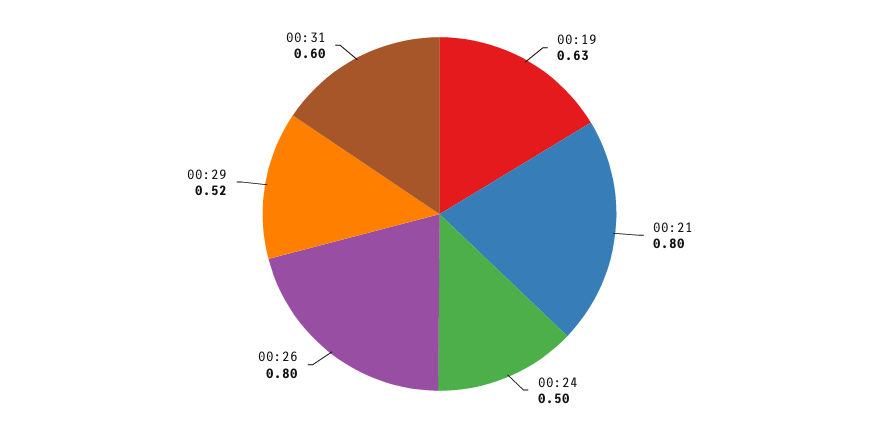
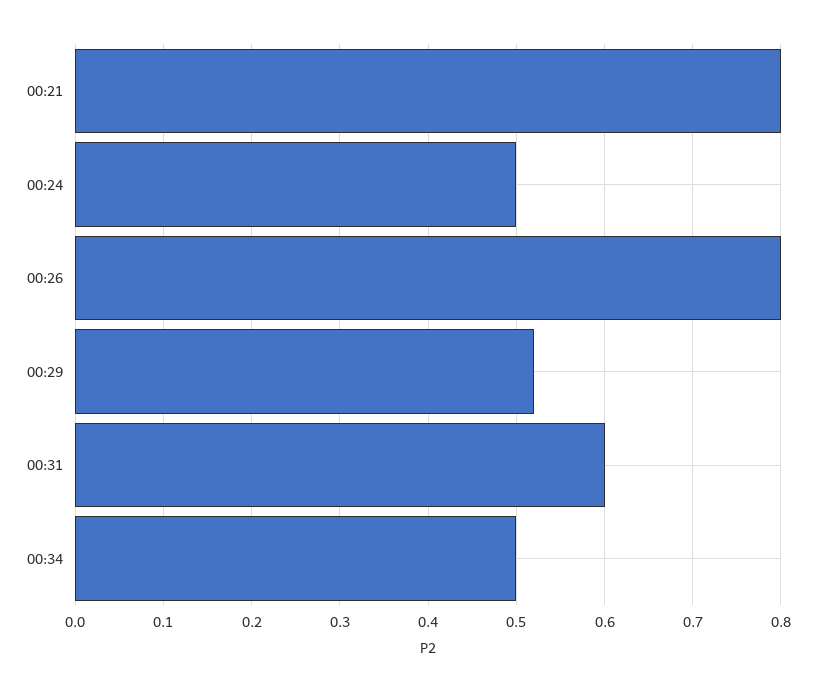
00:19: 0.63 -> none
00:34: none -> 0.5

